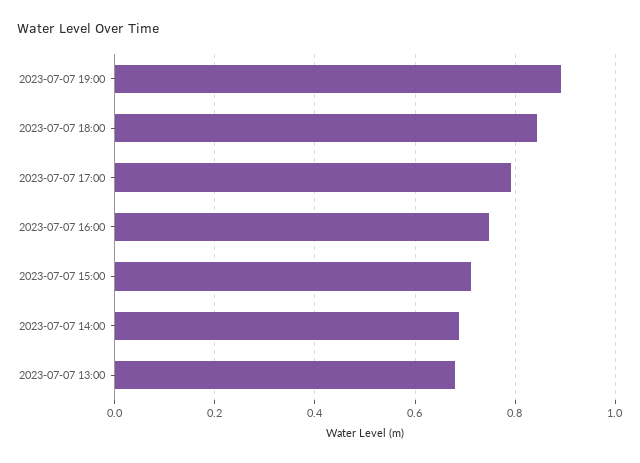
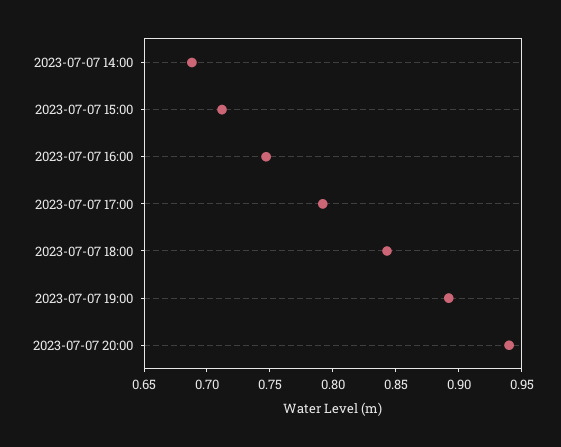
2023-07-07 13:00: 0.68 -> none
2023-07-07 20:00: none -> 0.94

